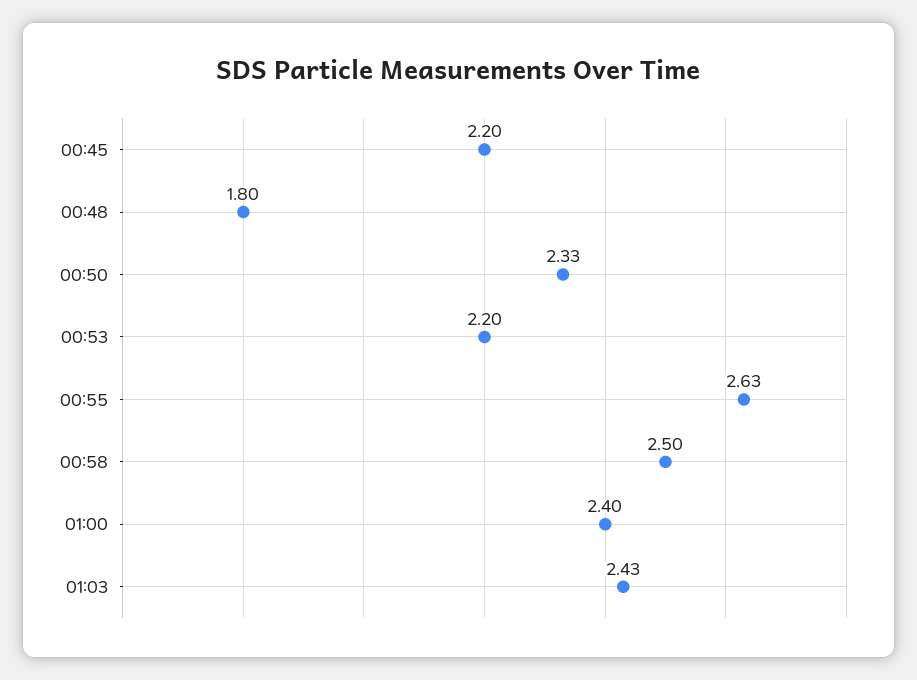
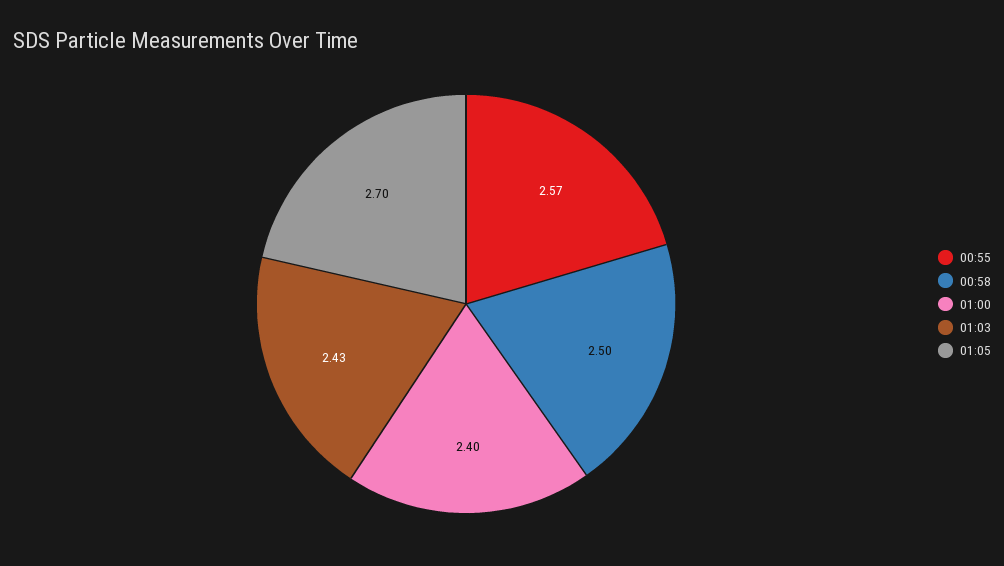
00:45: 2.2 -> none
00:48: 1.8 -> none
00:50: 2.33 -> none
00:53: 2.2 -> none
00:55: 2.63 -> 2.57
01:05: none -> 2.7

